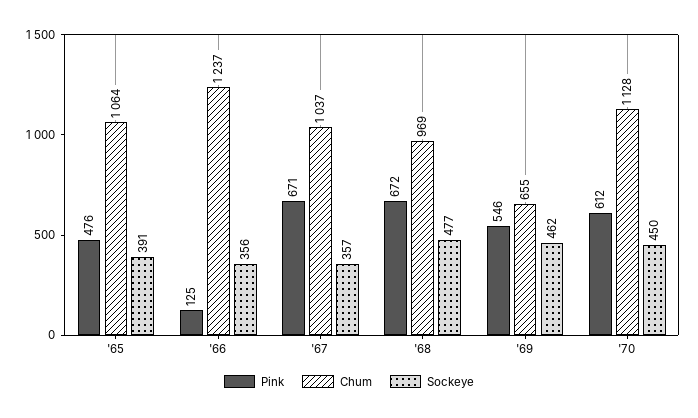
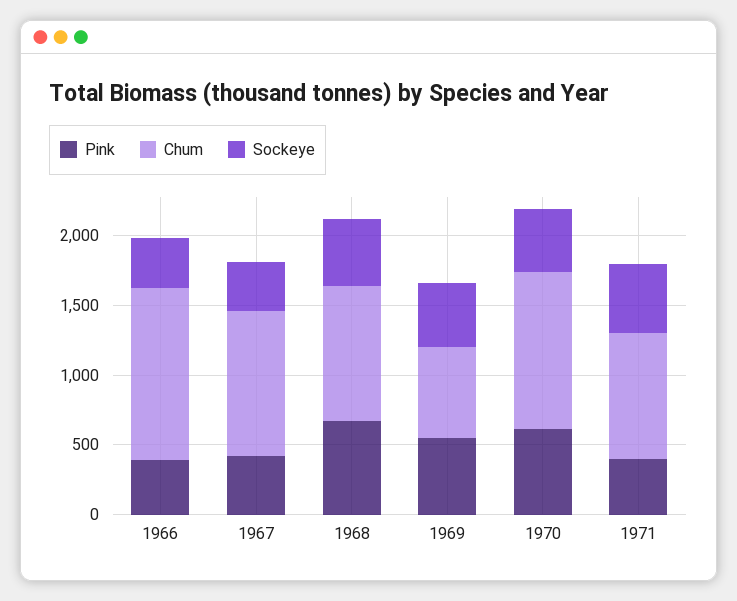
Pink, '65: 476 -> none
Chum, '65: 1064 -> none
Sockeye, '65: 391 -> none
Pink, '66: 125 -> 400
Pink, '67: 671 -> 400
Pink, 1971: none -> 400
Chum, 1971: none -> 900
Sockeye, 1971: none -> 500

